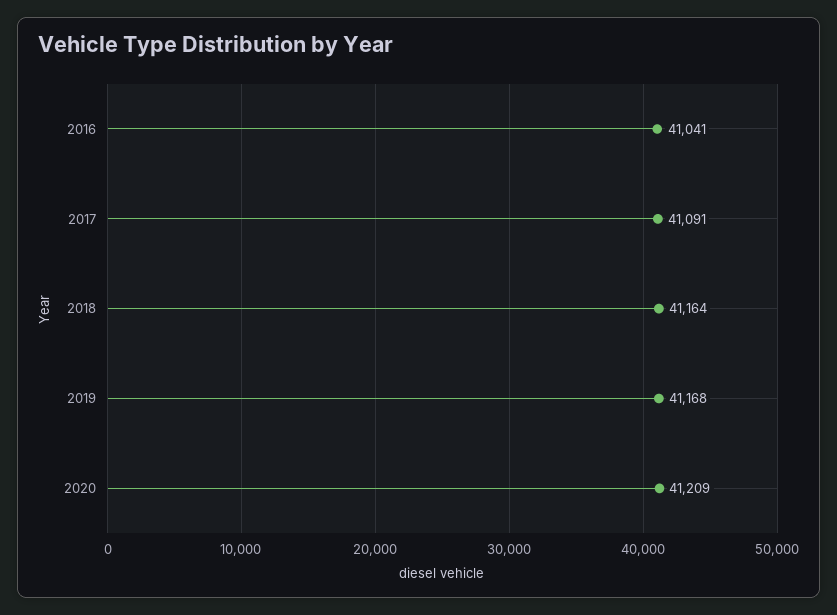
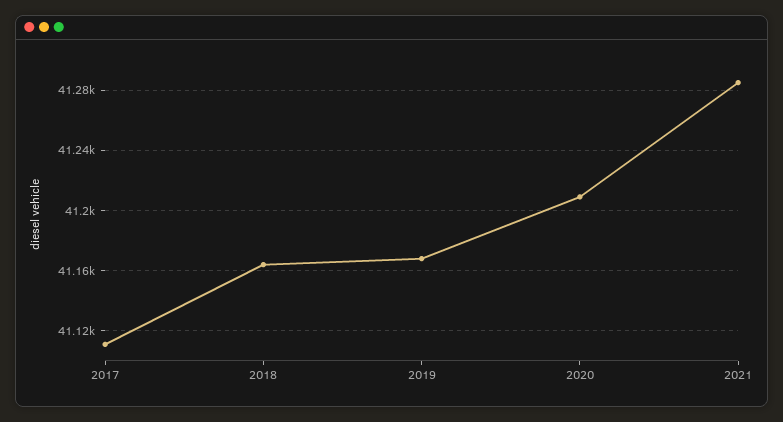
2016: 41041 -> none
2017: 41091 -> 41110
2021: none -> 41285

